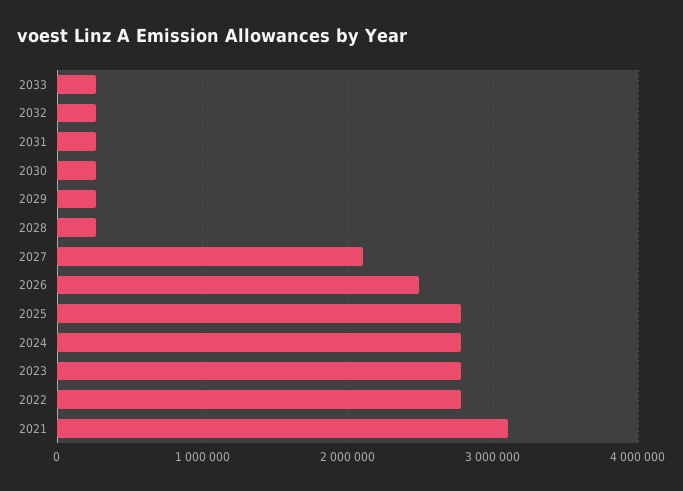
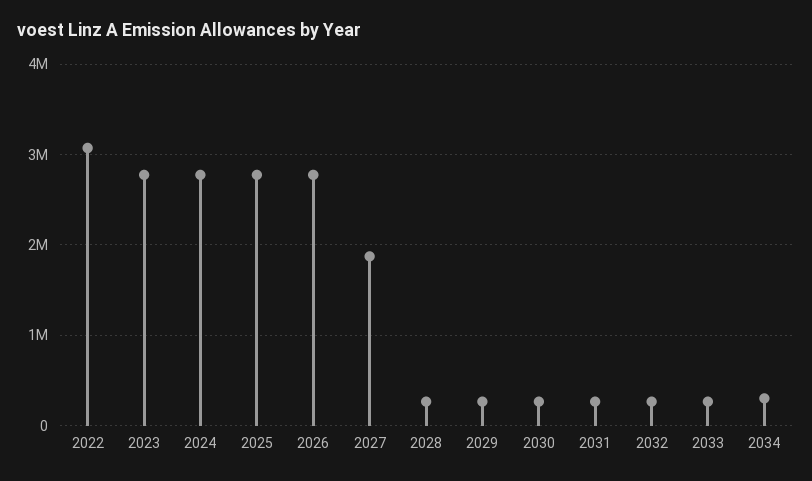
2027: 2100000 -> 1900000
2026: 2500000 -> 2800000
2022: 2800000 -> 3100000
2021: 3100000 -> none
2034: none -> 300000

